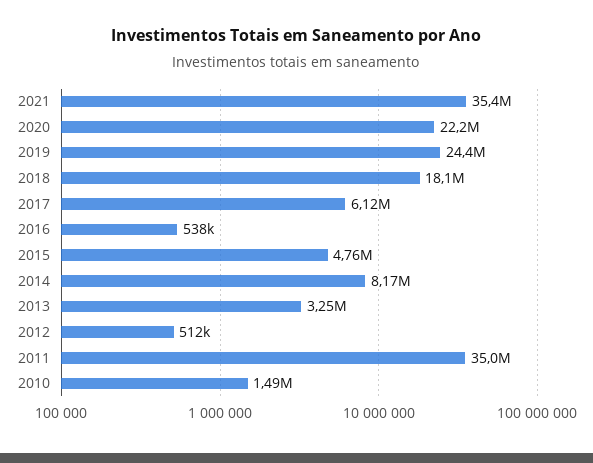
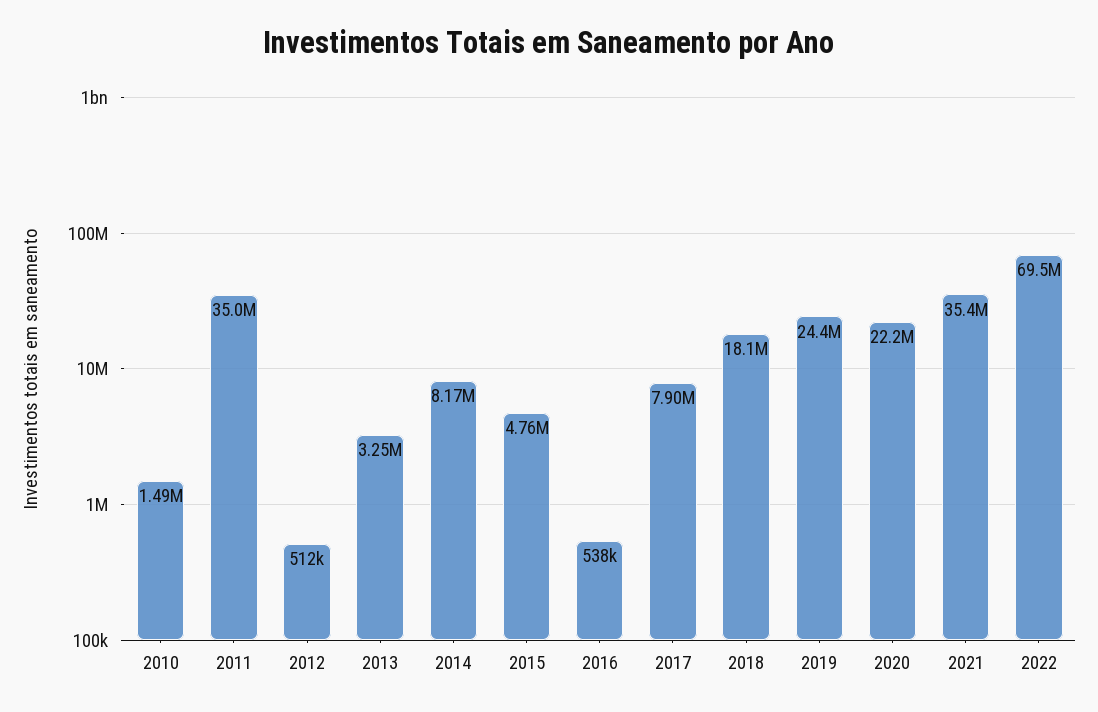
2017: 6120000 -> 7900000
2022: none -> 69500000

